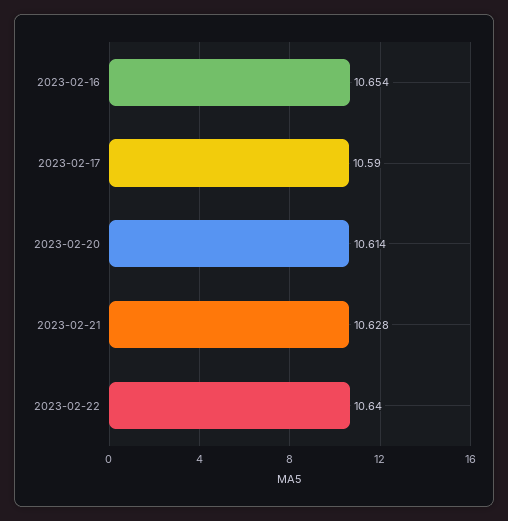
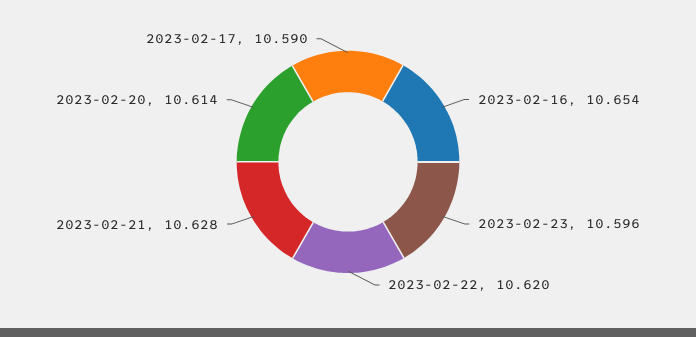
2023-02-22: 10.64 -> 10.62
2023-02-23: none -> 10.596

